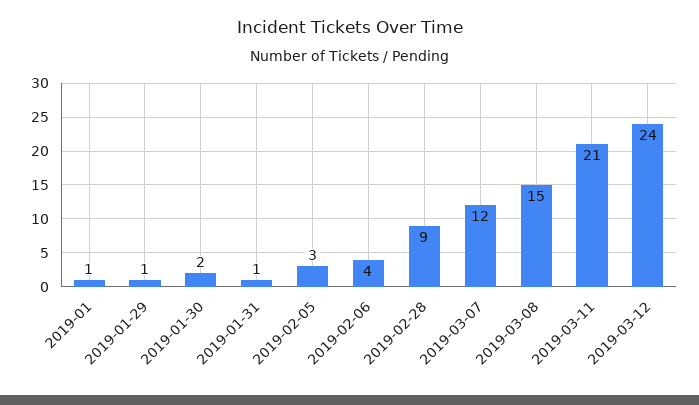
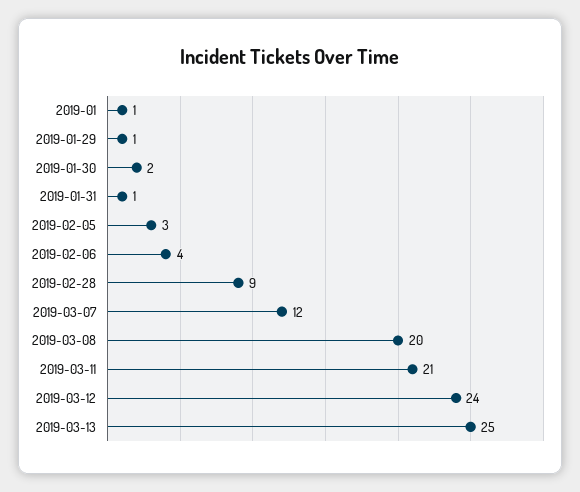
2019-03-08: 15 -> 20
2019-03-13: none -> 25

